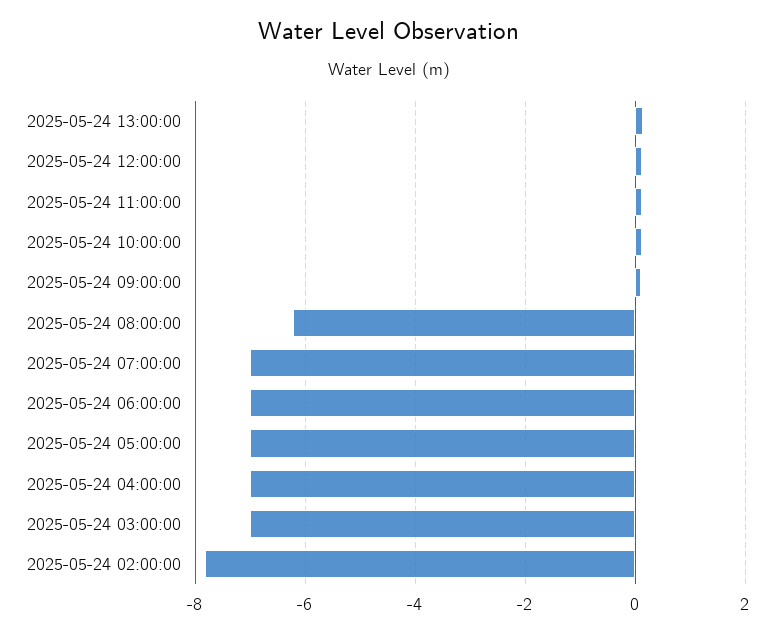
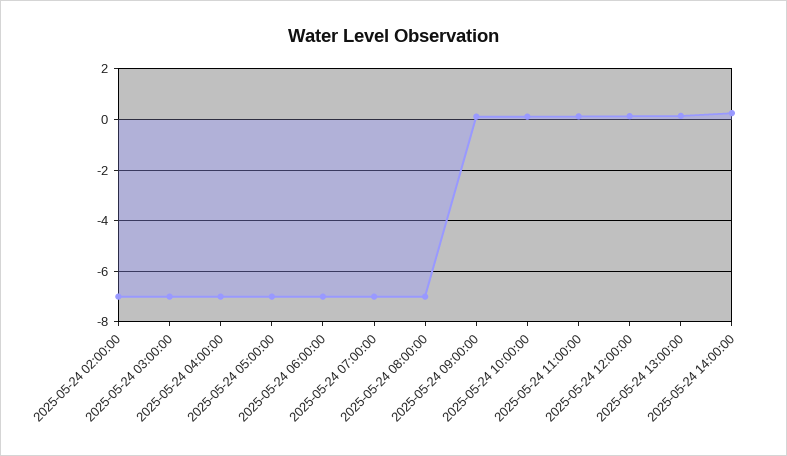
2025-05-24 08:00:00: -6.2 -> -7
2025-05-24 02:00:00: -7.8 -> -7
2025-05-24 14:00:00: none -> 0.25

